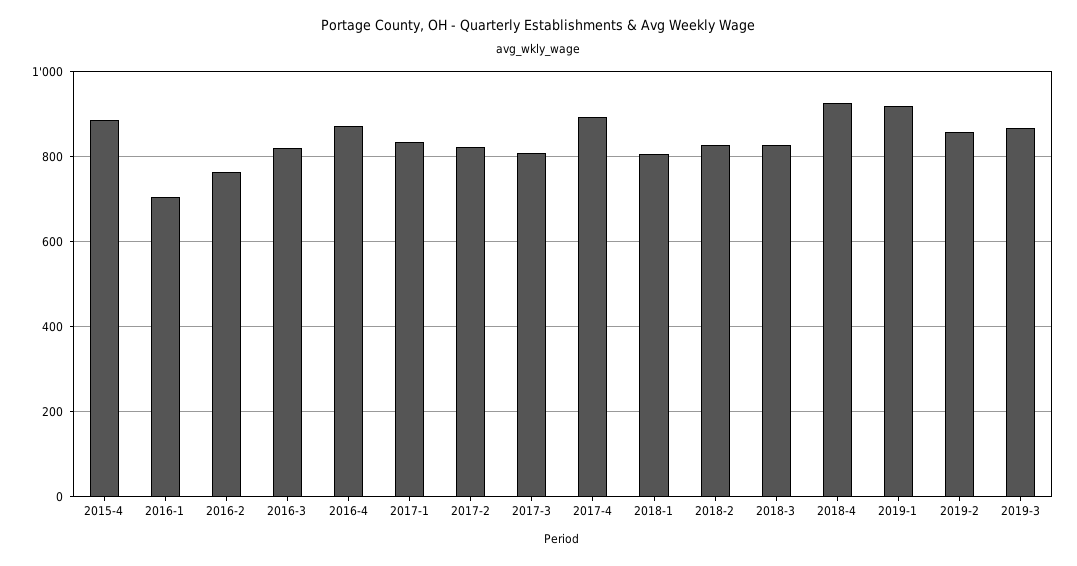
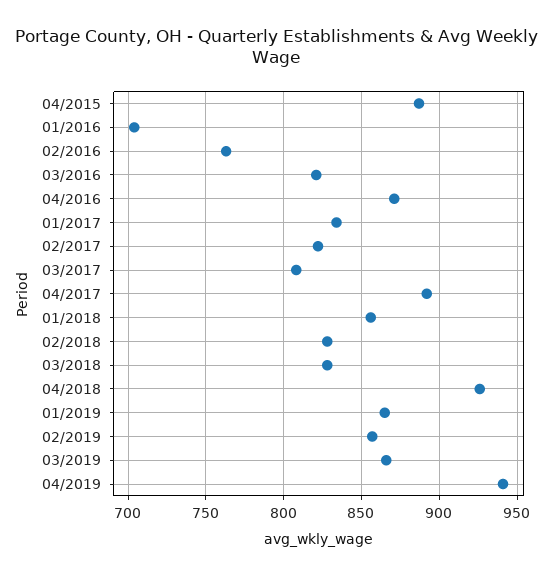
2018-1: 800 -> 855
2019-1: 920 -> 865
04/2019: none -> 940

